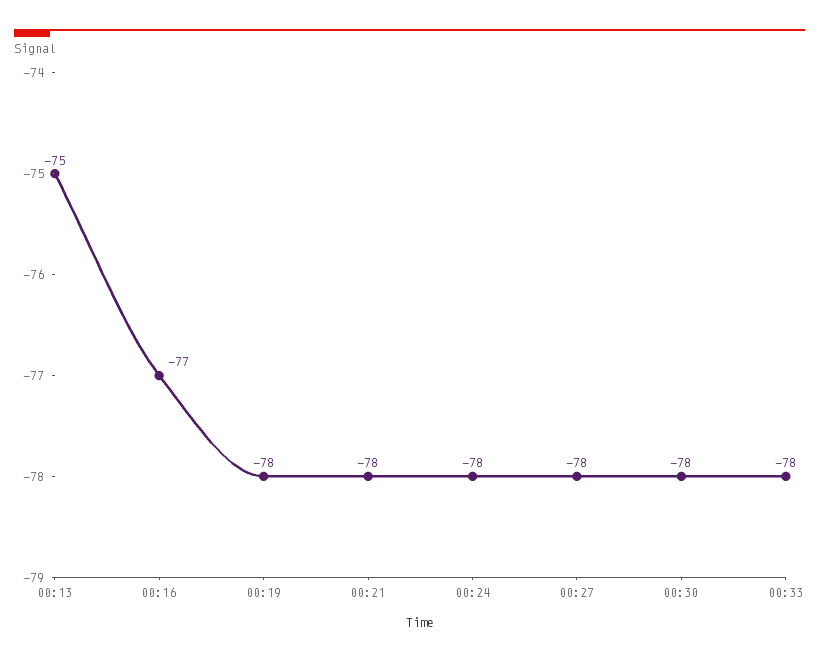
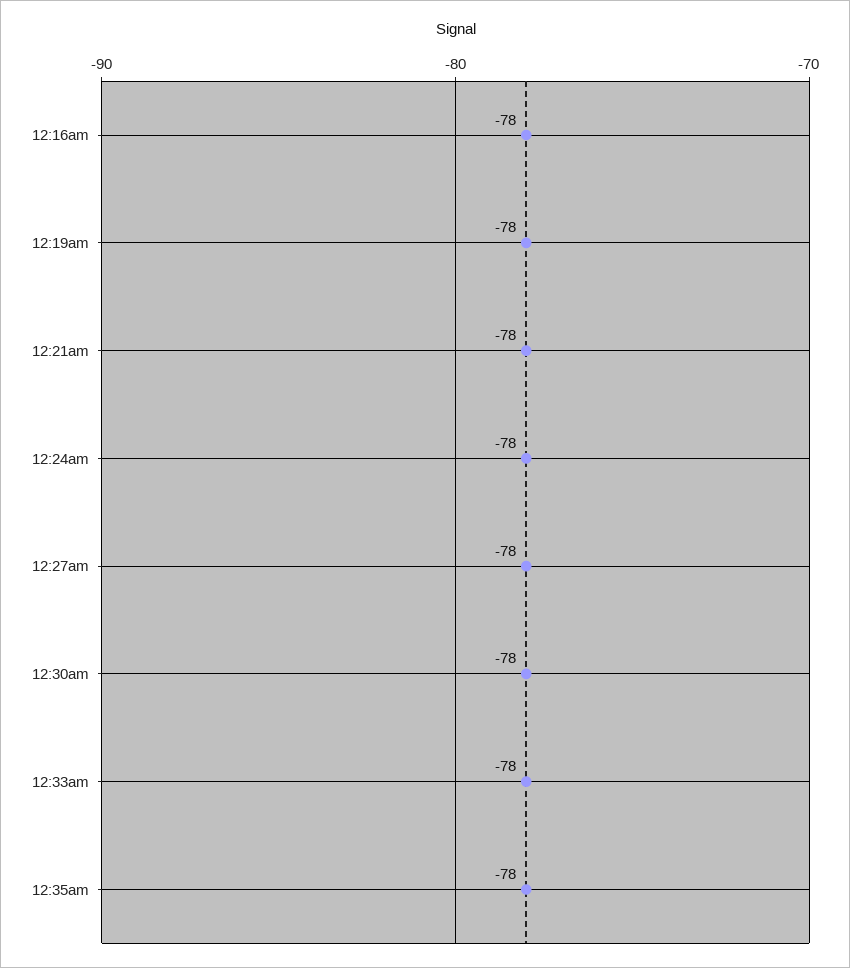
00:13: -75 -> none
00:16: -77 -> -78
12:35am: none -> -78

